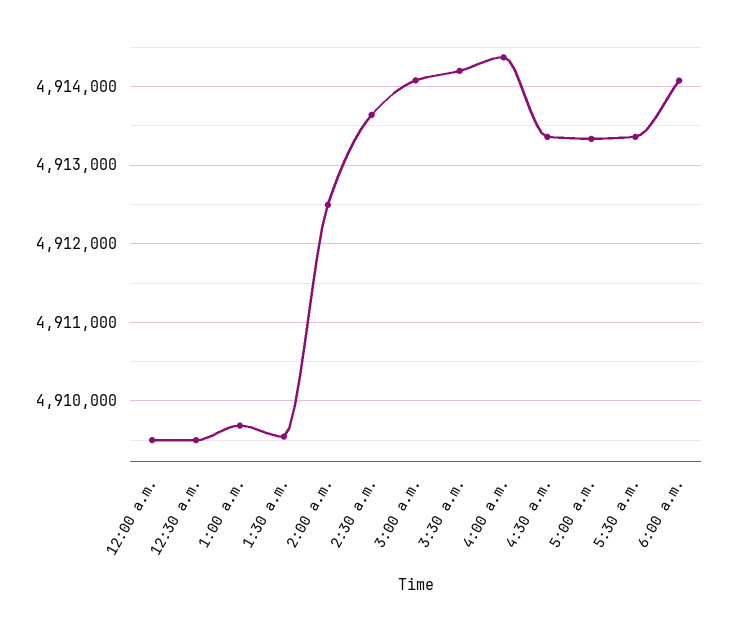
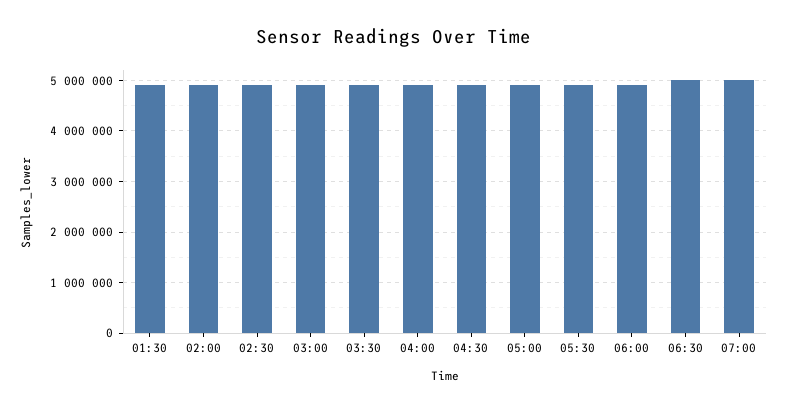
12:00 a.m.: 4909500 -> none
12:30 a.m.: 4909500 -> none
1:00 a.m.: 4909700 -> none
06:30: none -> 5000000
07:00: none -> 5000000

